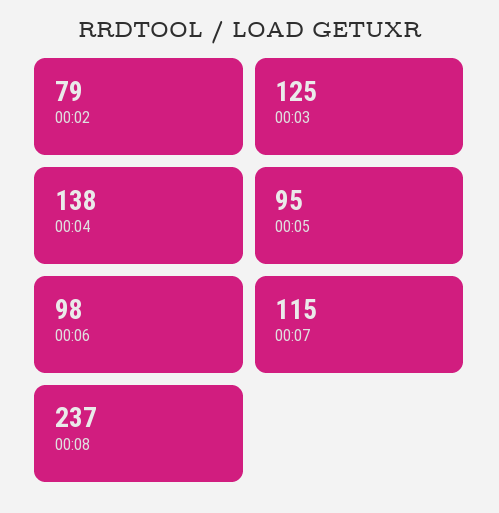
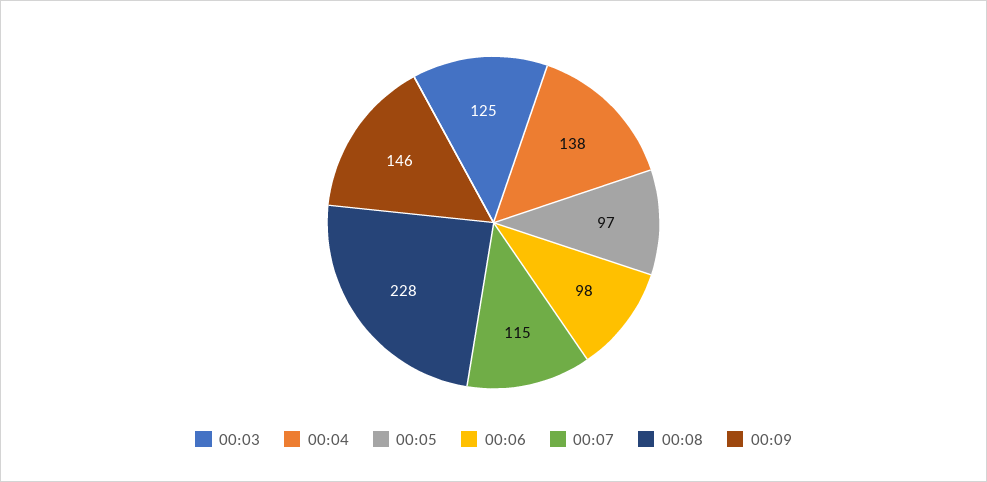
00:02: 79 -> none
00:05: 95 -> 97
00:08: 237 -> 228
00:09: none -> 146

